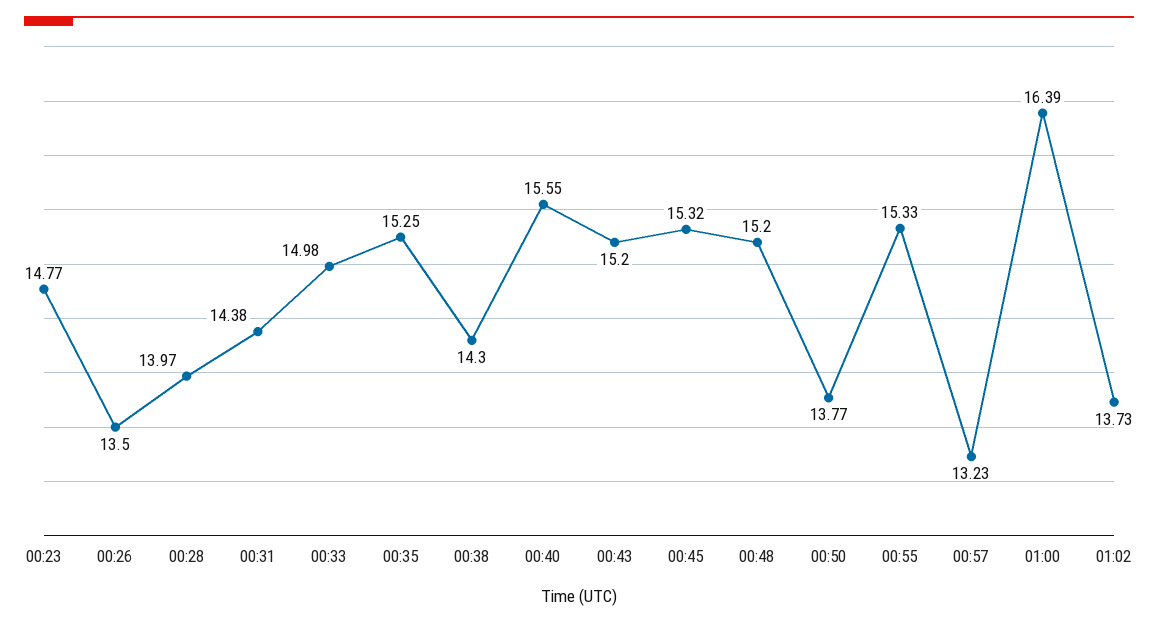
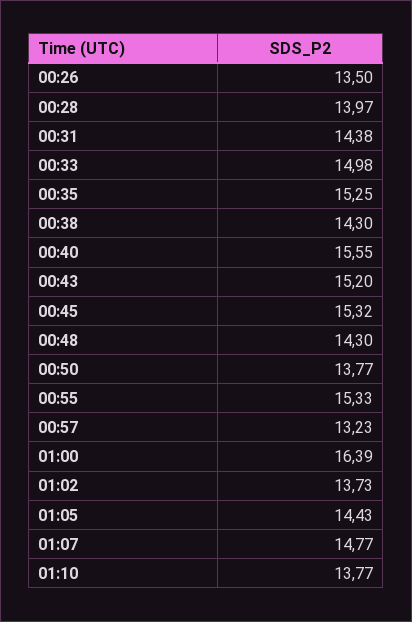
00:23: 14.77 -> none
00:48: 15.2 -> 14.3
01:05: none -> 14.43
01:07: none -> 14.77
01:10: none -> 13.77

